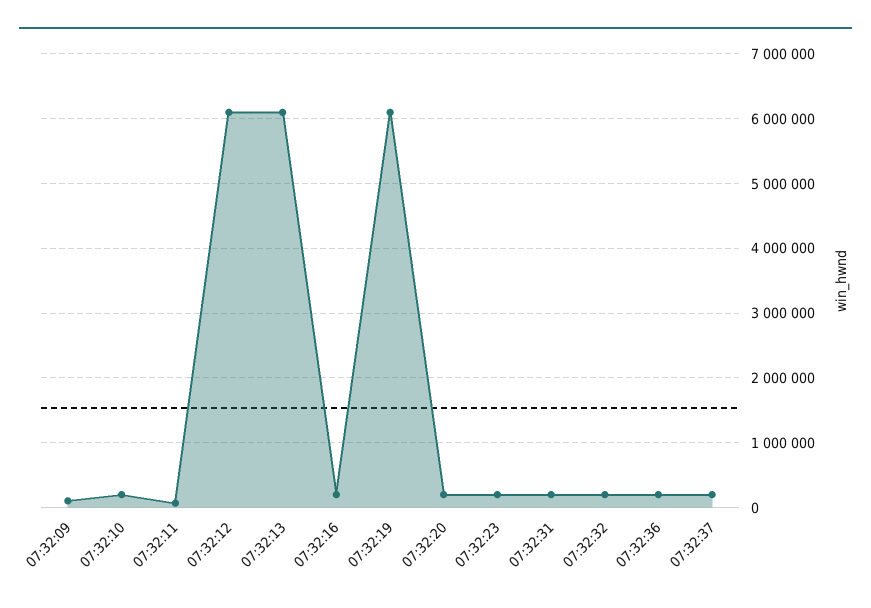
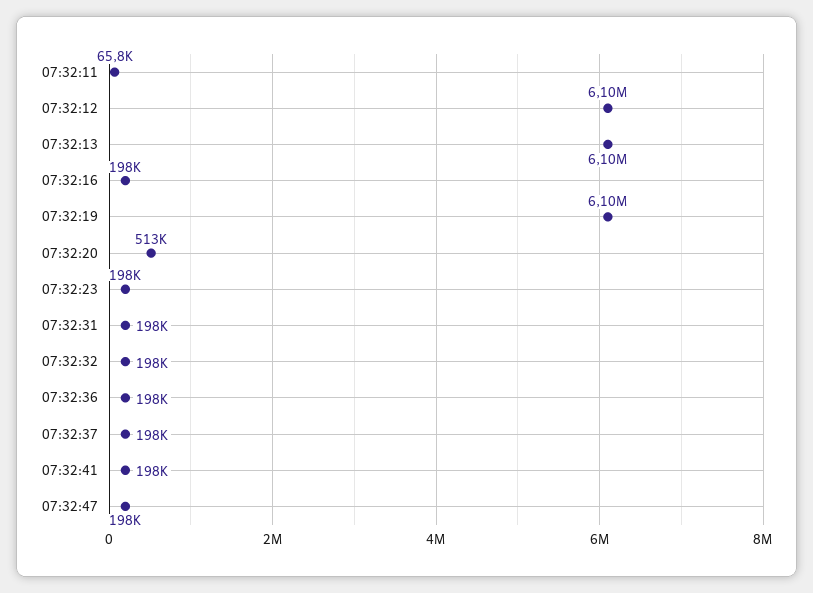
07:32:09: 100000 -> none
07:32:10: 200000 -> none
07:32:20: 200000 -> 513000
07:32:41: none -> 198000
07:32:47: none -> 198000

